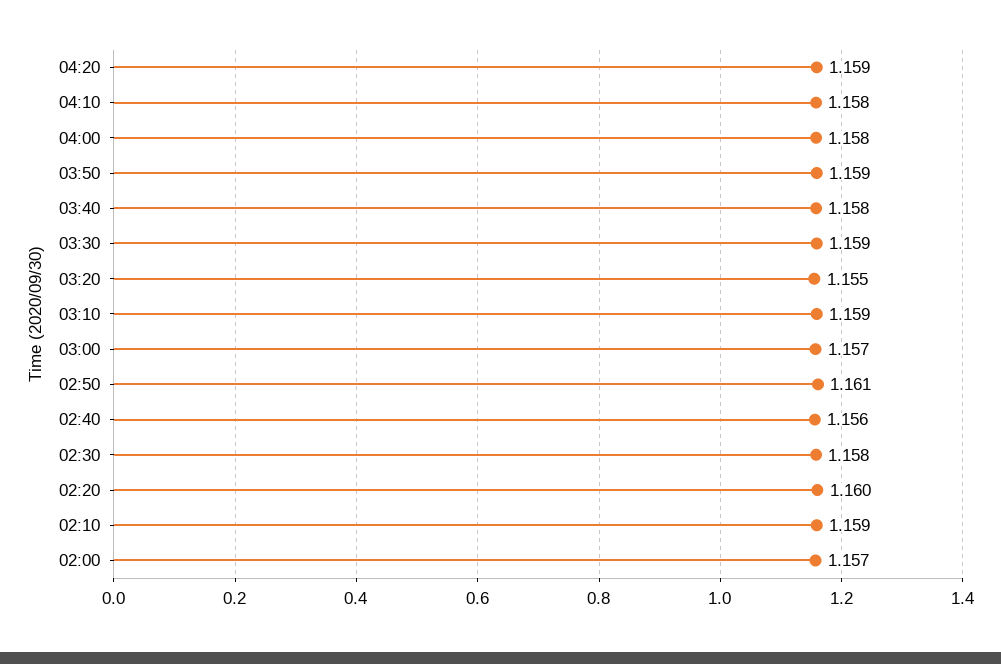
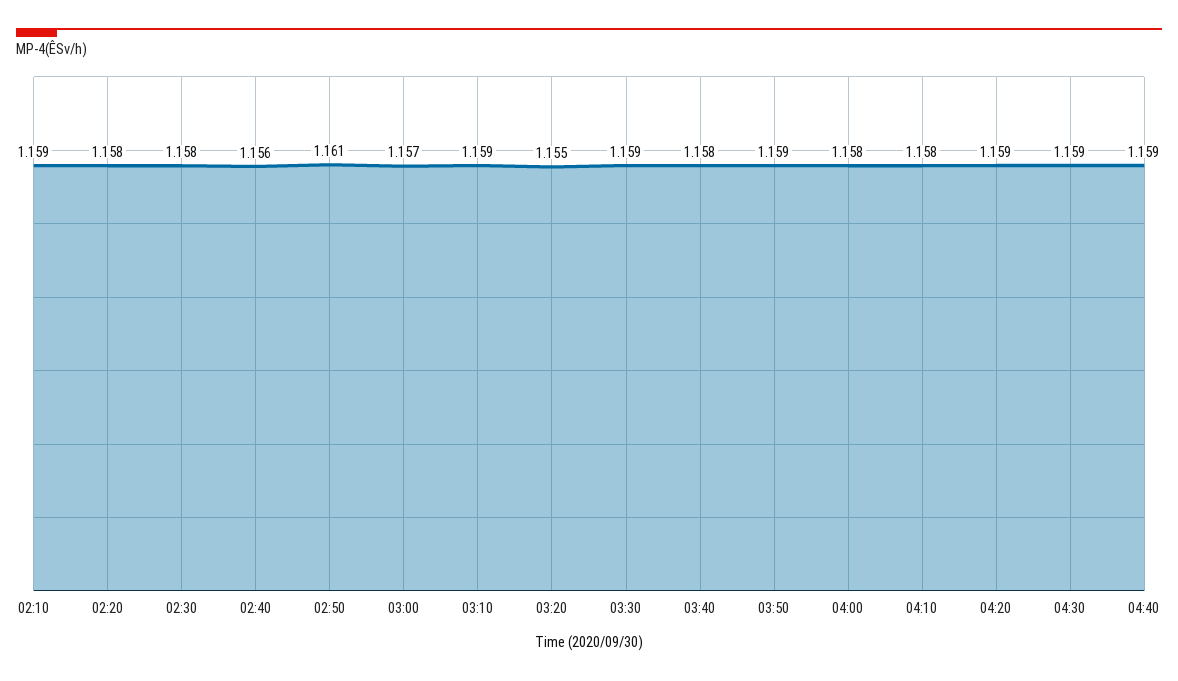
02:20: 1.16 -> 1.158
02:00: 1.157 -> none
04:30: none -> 1.159
04:40: none -> 1.159

